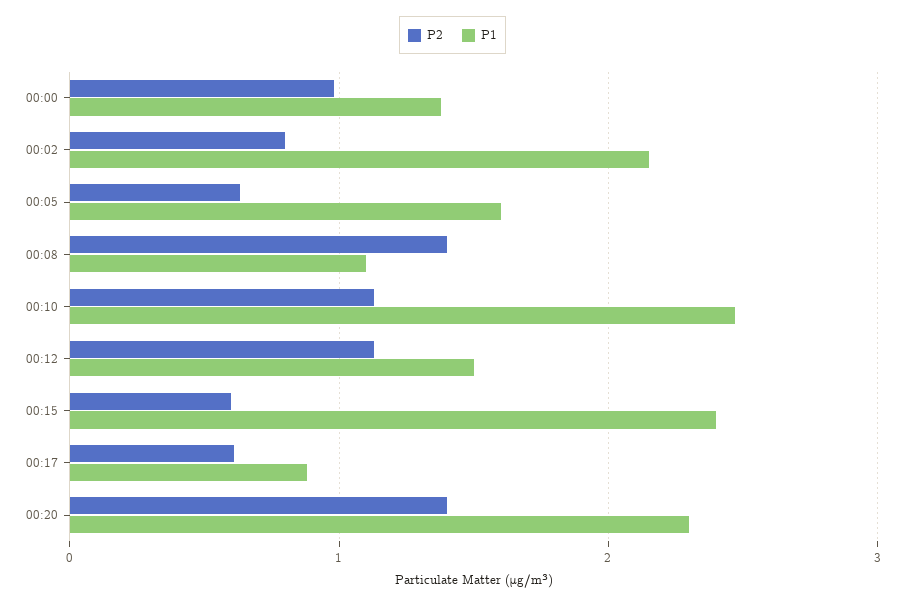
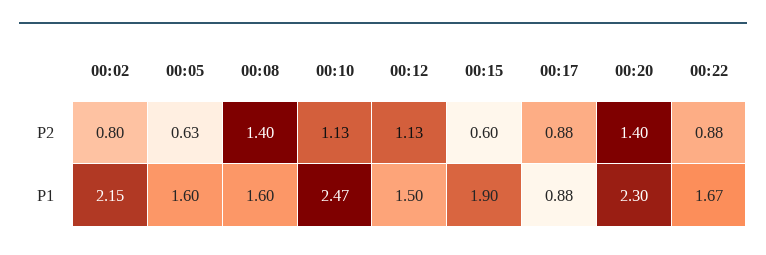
P2, 00:00: 1 -> none
P1, 00:00: 1.4 -> none
P1, 00:08: 1.1 -> 1.6
P1, 00:15: 2.4 -> 1.9
P2, 00:17: 0.6 -> 0.88
P2, 00:22: none -> 0.88
P1, 00:22: none -> 1.67

